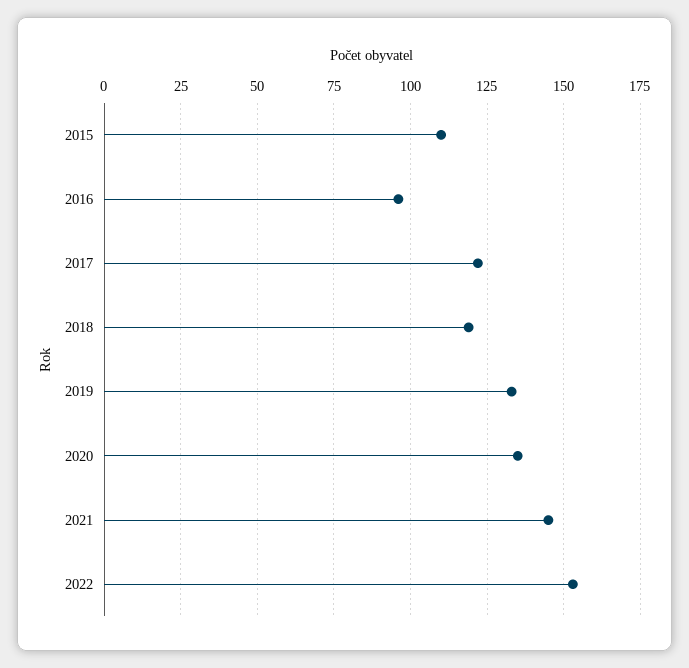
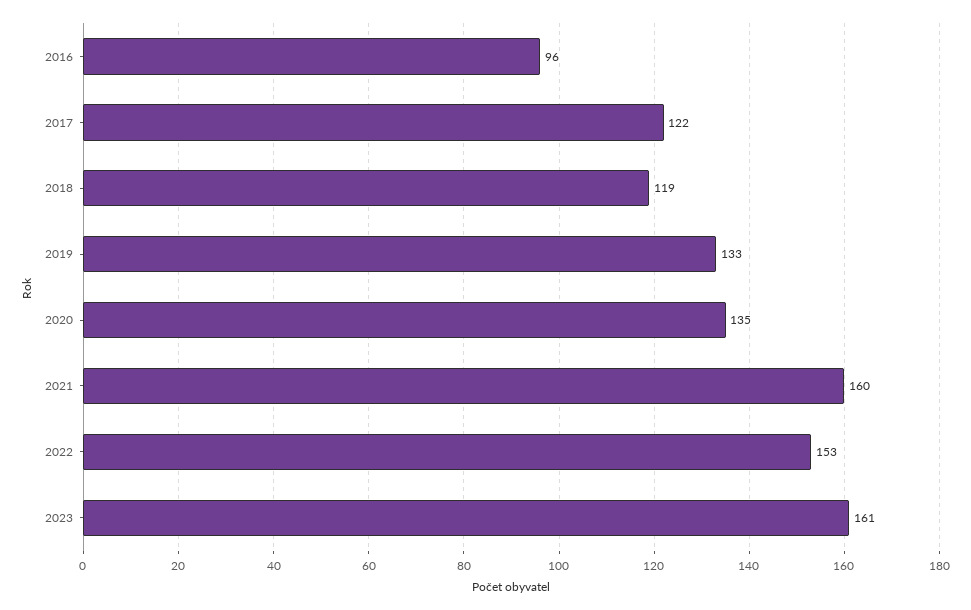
2015: 110 -> none
2021: 145 -> 160
2023: none -> 161

